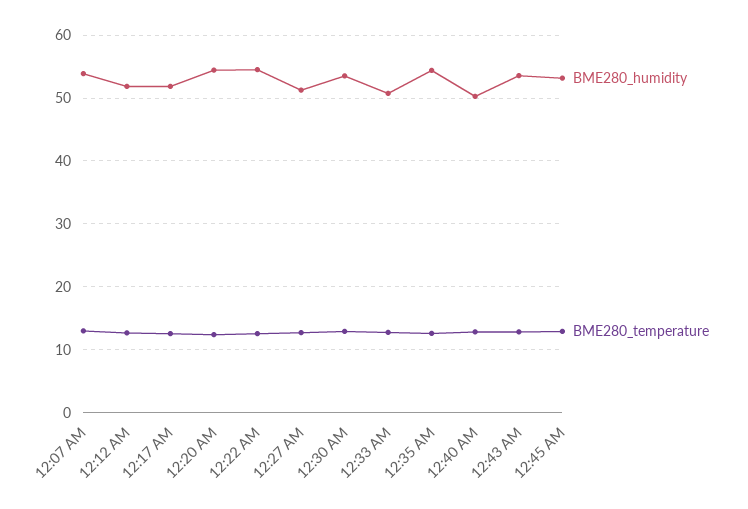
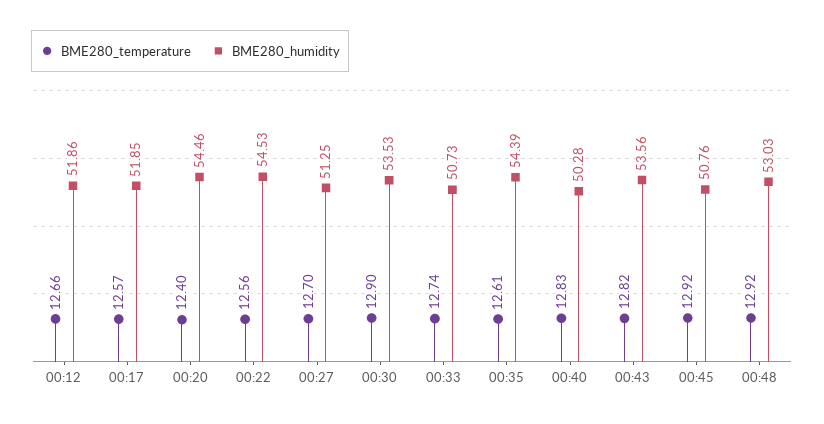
BME280_humidity, 12:07 AM: 54 -> none
BME280_temperature, 12:07 AM: 13 -> none
BME280_humidity, 12:45 AM: 53 -> 50.76
BME280_temperature, 00:48: none -> 12.92
BME280_humidity, 00:48: none -> 53.03

